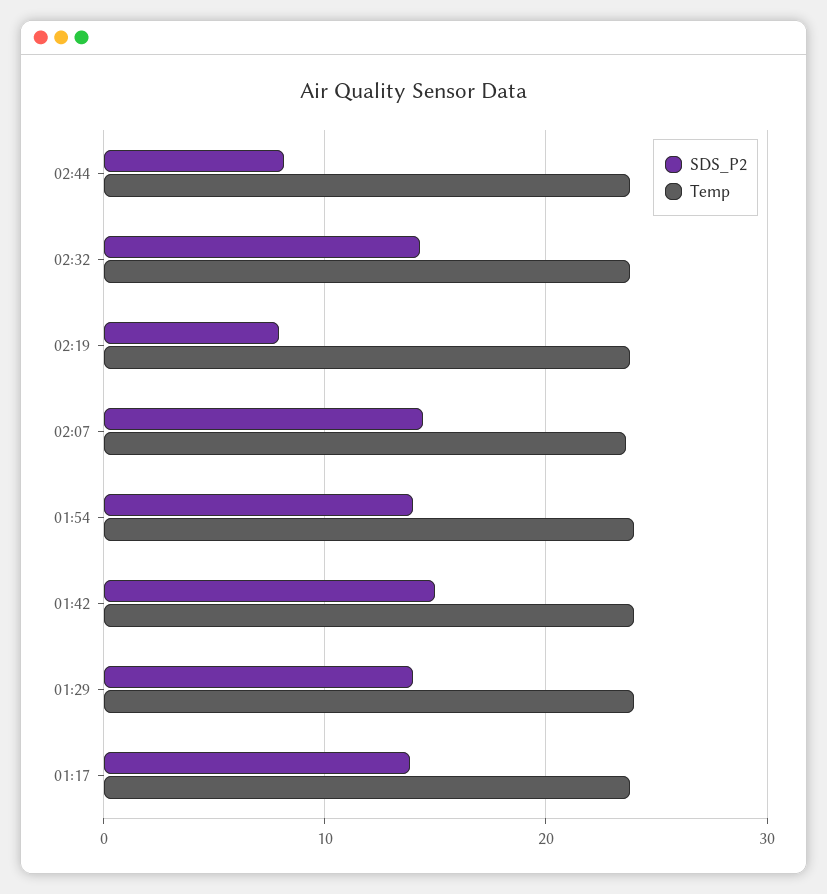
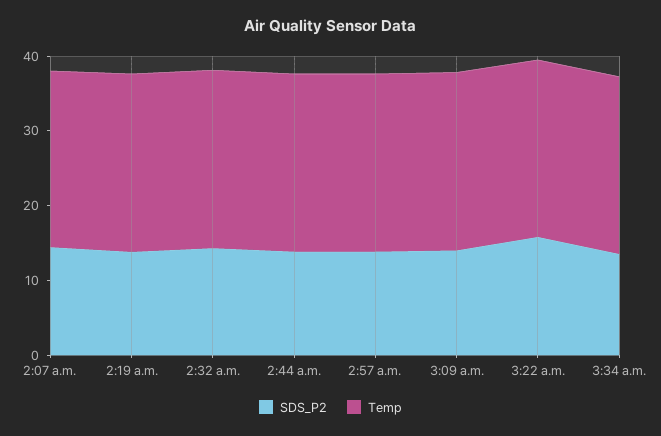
SDS_P2, 02:44: 8 -> 14
SDS_P2, 02:19: 8 -> 14
SDS_P2, 01:54: 14 -> none
Temp, 01:54: 24 -> none
SDS_P2, 01:42: 15 -> none
Temp, 01:42: 24 -> none
SDS_P2, 01:29: 14 -> none
Temp, 01:29: 24 -> none
SDS_P2, 01:17: 14 -> none
Temp, 01:17: 24 -> none
SDS_P2, 2:57 a.m.: none -> 14
Temp, 2:57 a.m.: none -> 24
SDS_P2, 3:09 a.m.: none -> 14
Temp, 3:09 a.m.: none -> 24
SDS_P2, 3:22 a.m.: none -> 16
Temp, 3:22 a.m.: none -> 24
SDS_P2, 3:34 a.m.: none -> 14
Temp, 3:34 a.m.: none -> 24

